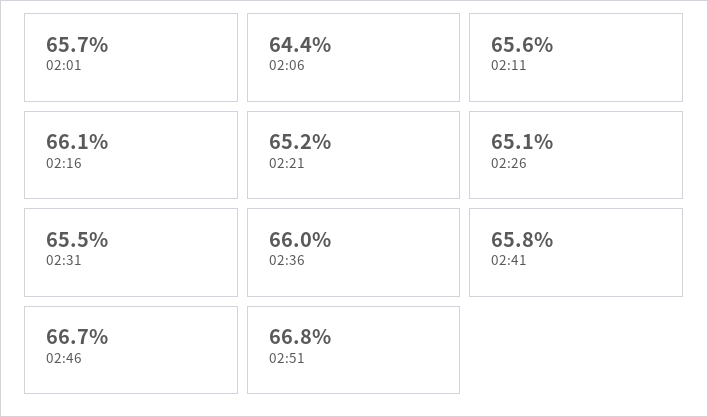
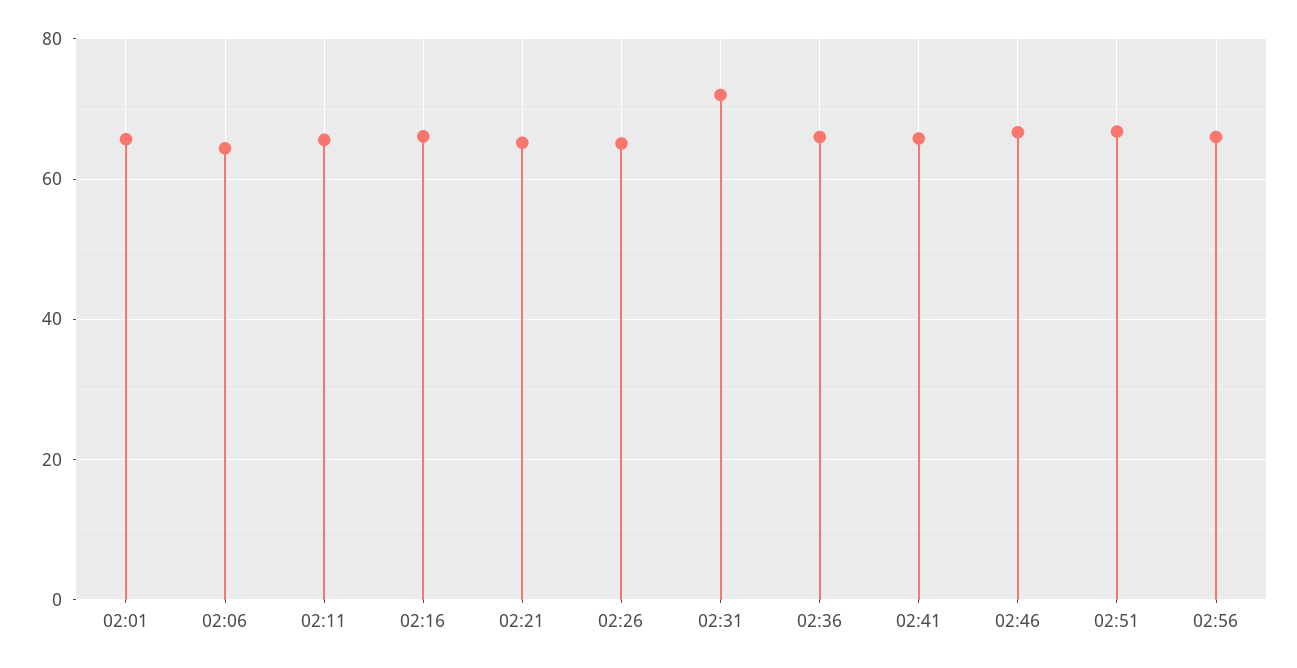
02:31: 65.5 -> 72
02:56: none -> 66

